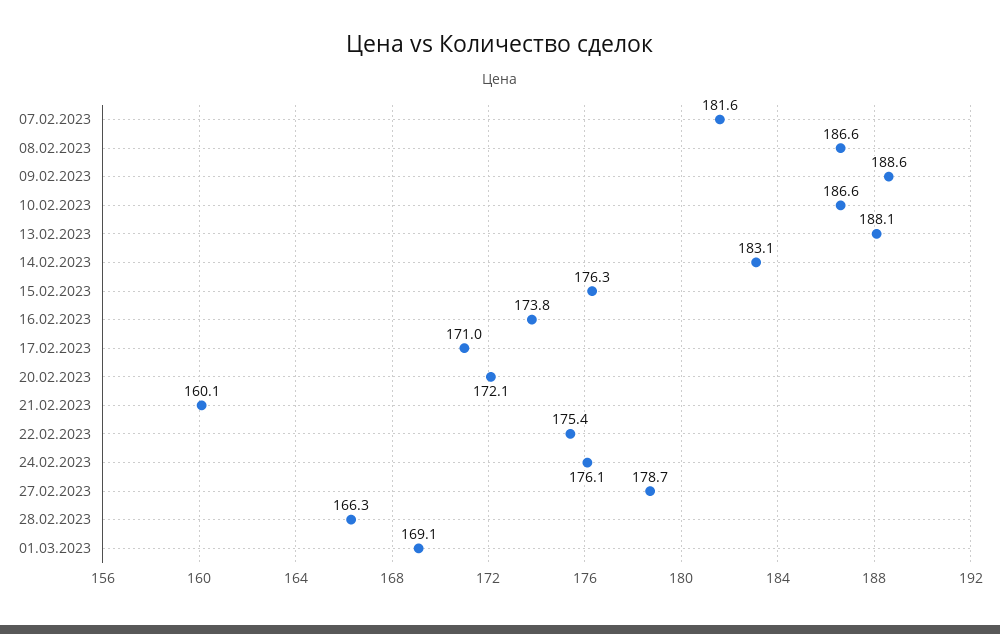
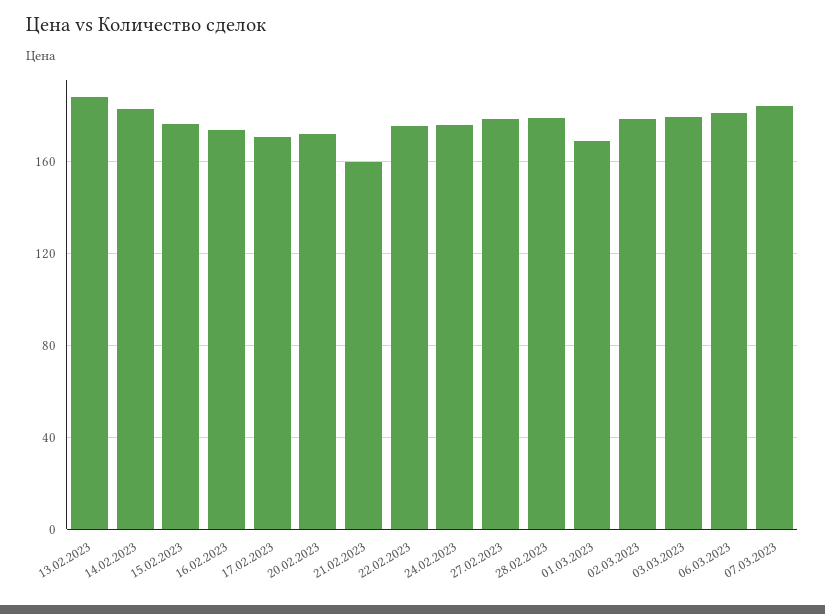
07.02.2023: 181.6 -> none
08.02.2023: 186.6 -> none
09.02.2023: 188.6 -> none
10.02.2023: 186.6 -> none
28.02.2023: 166.3 -> 180
02.03.2023: none -> 180
03.03.2023: none -> 180
06.03.2023: none -> 180
07.03.2023: none -> 185

